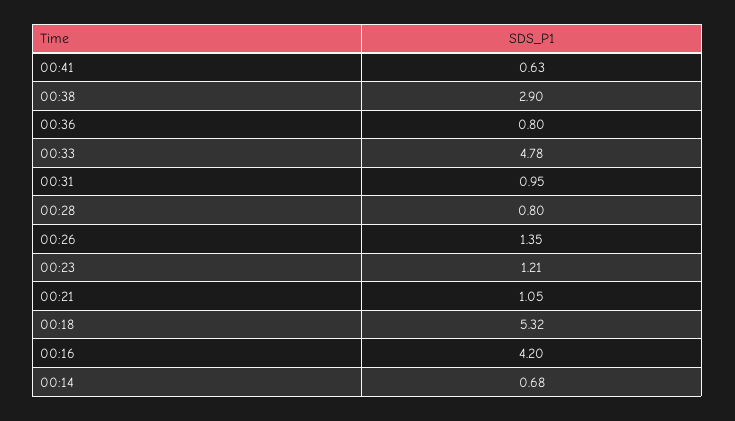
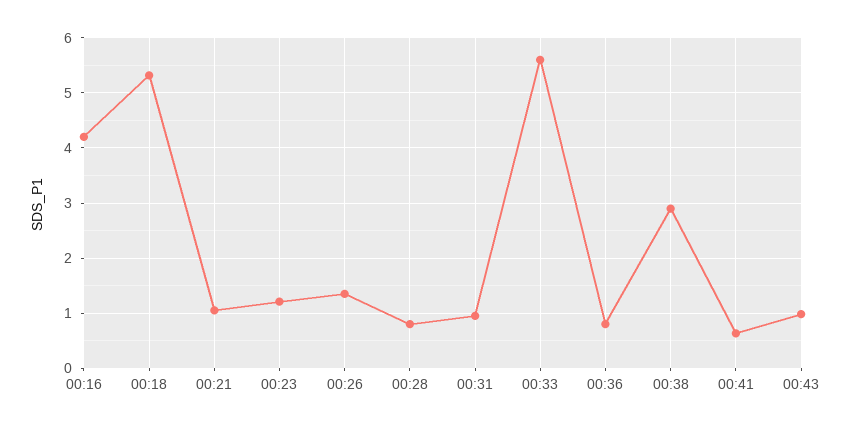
00:33: 4.78 -> 5.6
00:14: 0.68 -> none
00:43: none -> 1

